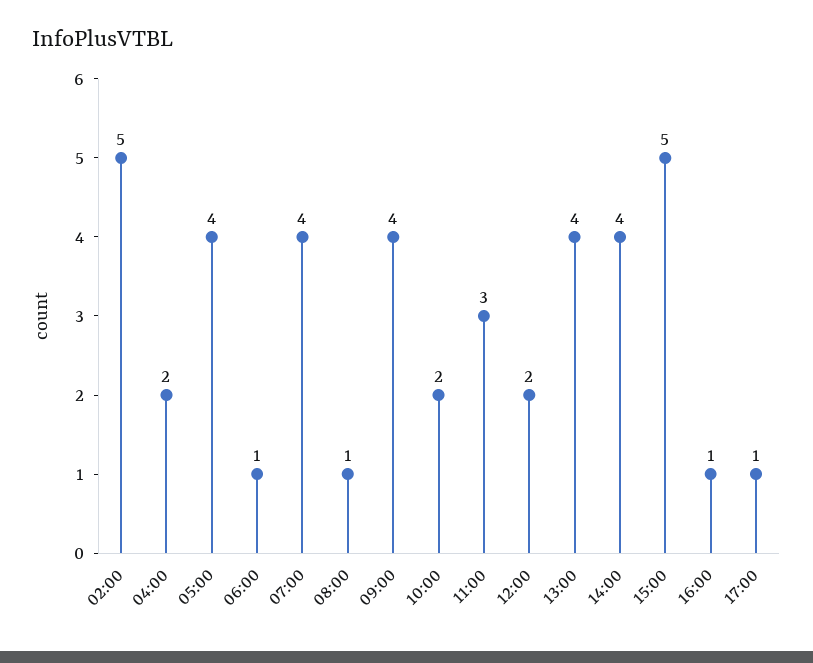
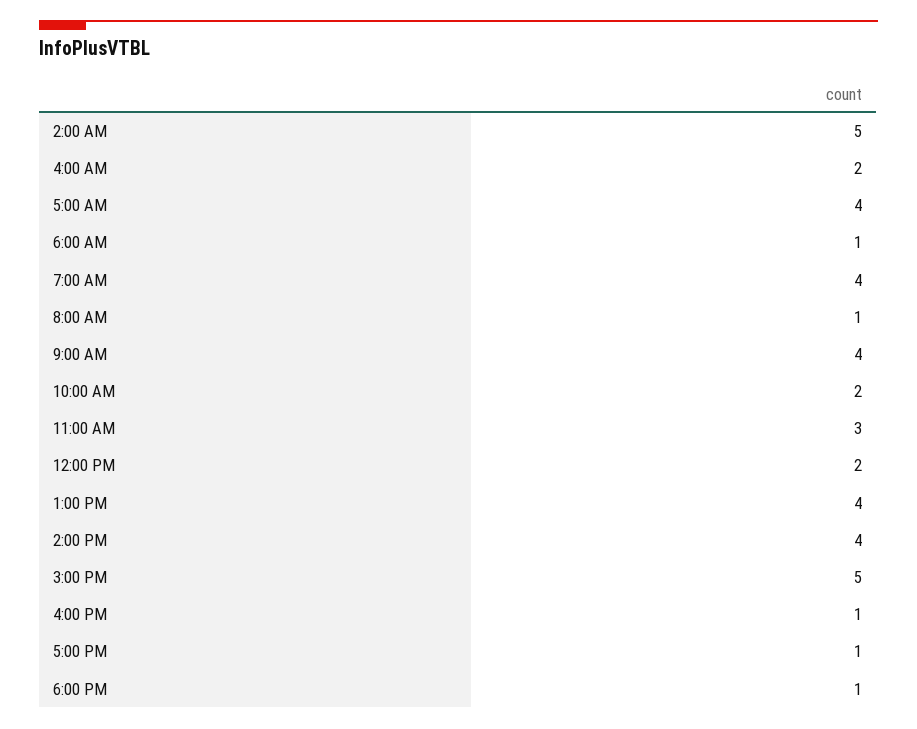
6:00 PM: none -> 1

